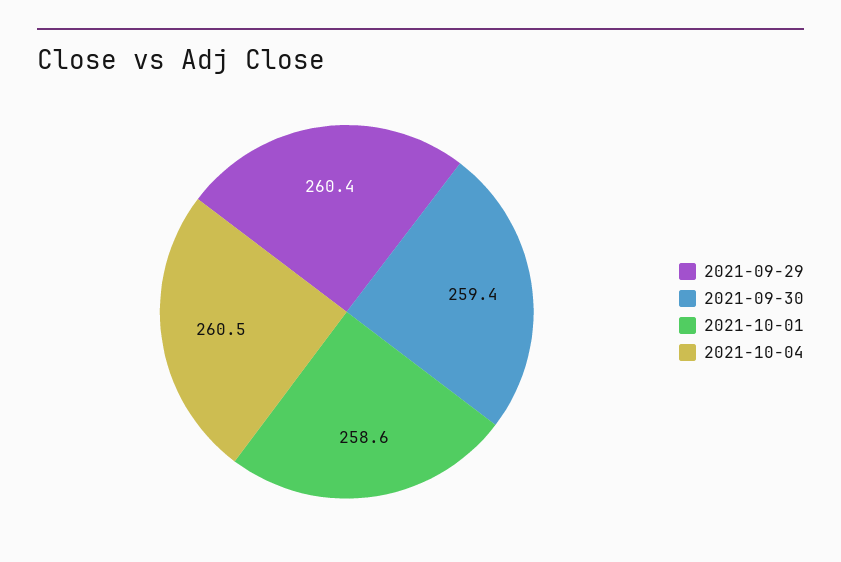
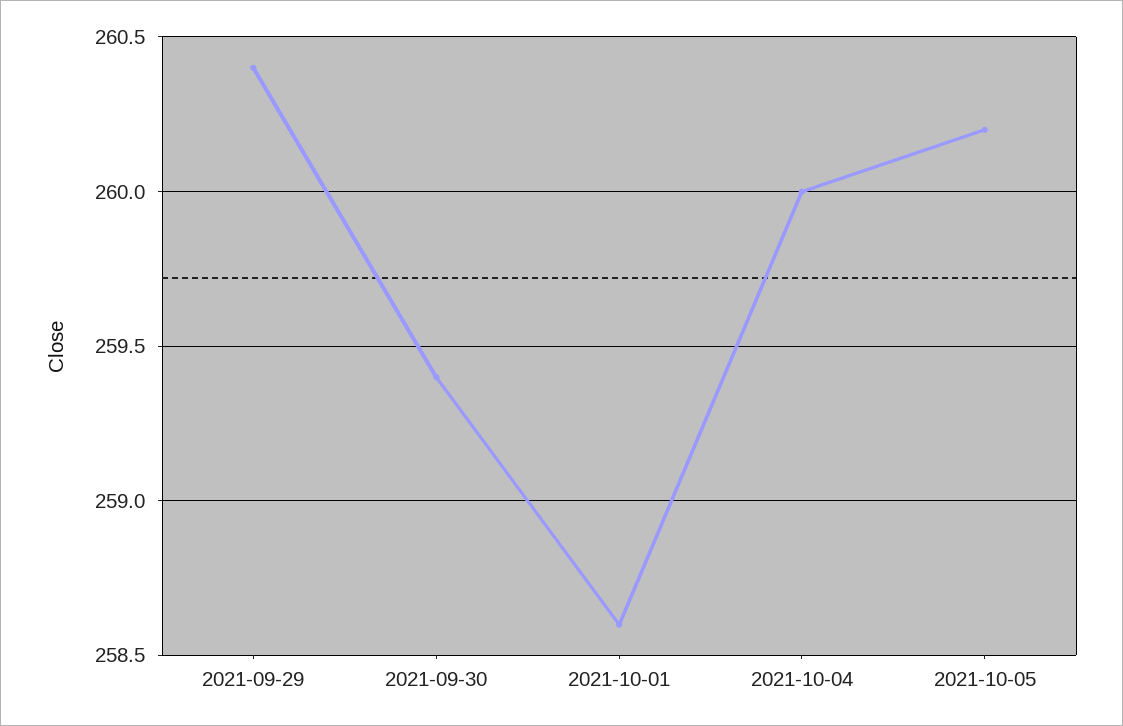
2021-10-04: 260.5 -> 260
2021-10-05: none -> 260.2

